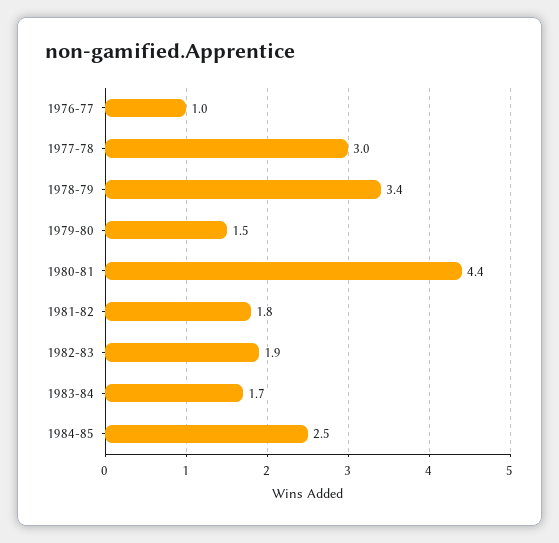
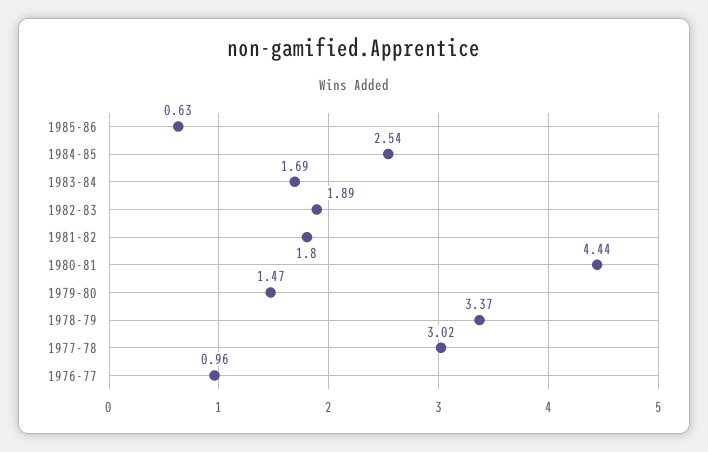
1985-86: none -> 0.63

